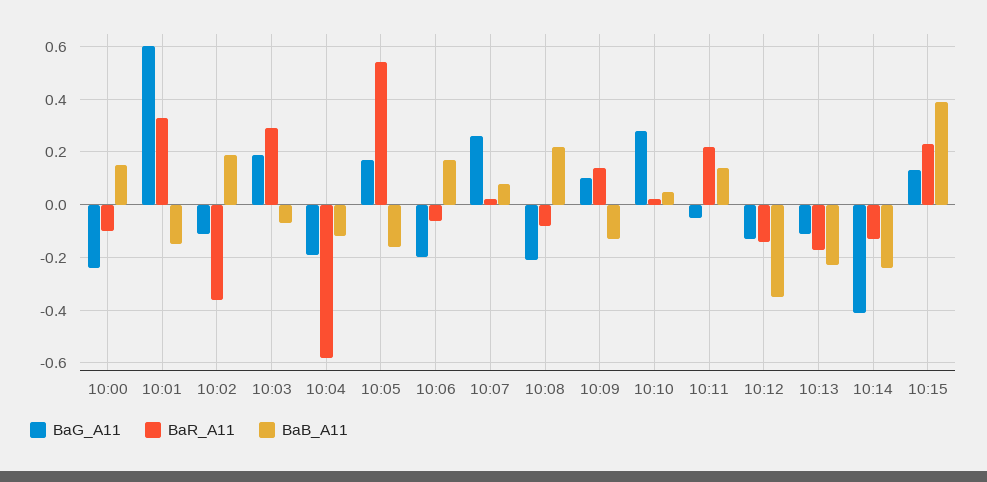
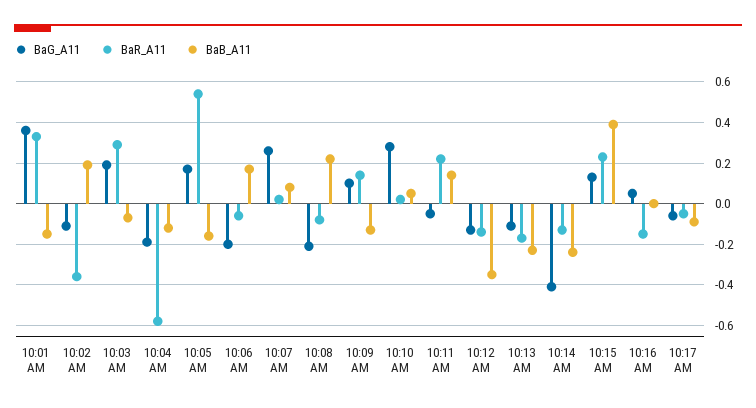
BaG_A11, 10:00: -0.25 -> none
BaR_A11, 10:00: -0.1 -> none
BaB_A11, 10:00: 0.15 -> none
BaG_A11, 10:01: 0.6 -> 0.35
BaG_A11, 10:16 AM: none -> 0.05
BaR_A11, 10:16 AM: none -> -0.15
BaB_A11, 10:16 AM: none -> 0
BaG_A11, 10:17 AM: none -> -0.05
BaR_A11, 10:17 AM: none -> -0.05
BaB_A11, 10:17 AM: none -> -0.1

